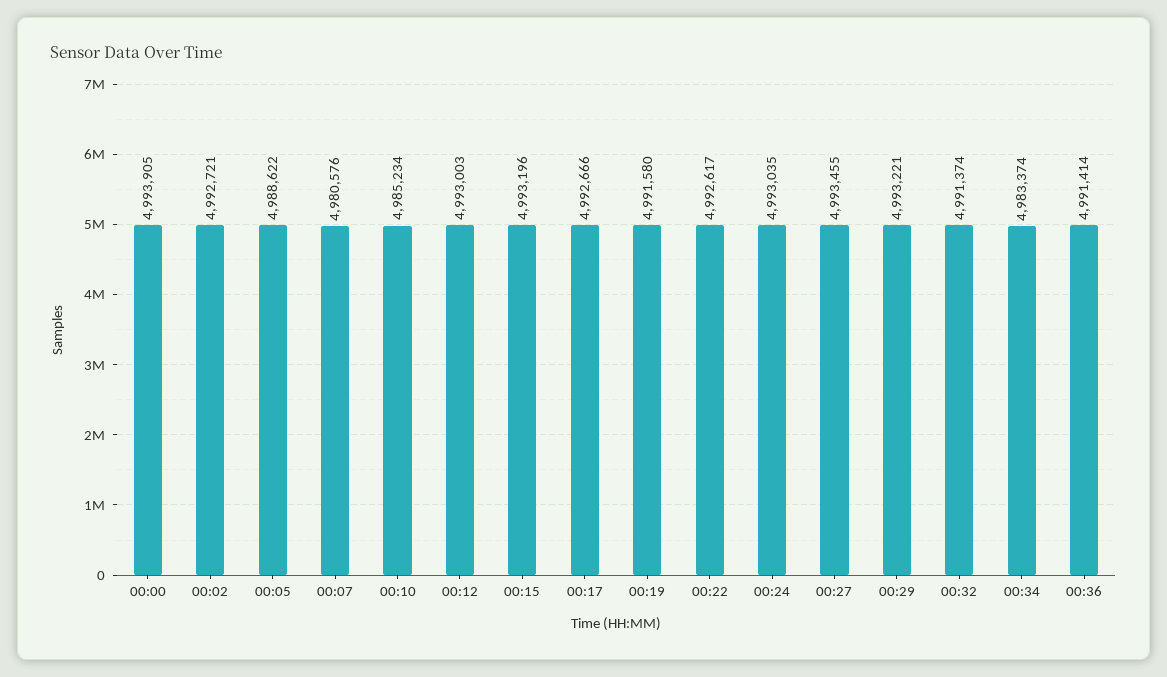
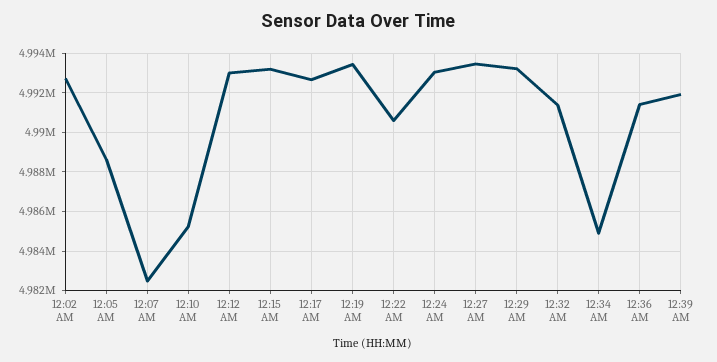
00:00: 4993905 -> none
00:07: 4980576 -> 4982500
00:19: 4991580 -> 4993500
00:22: 4992617 -> 4990500
00:34: 4983374 -> 4985000
12:39 AM: none -> 4992000

